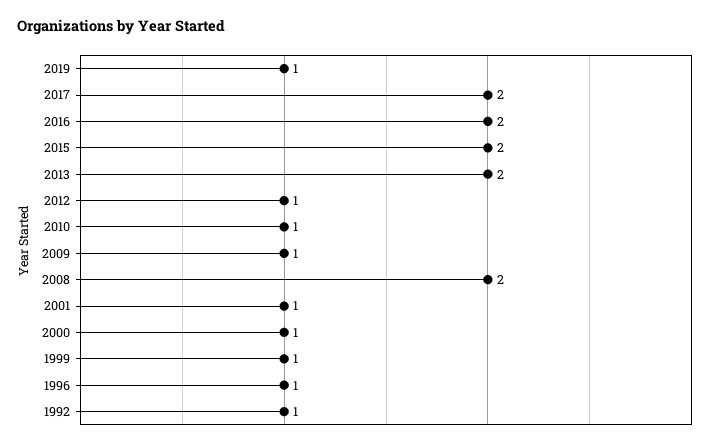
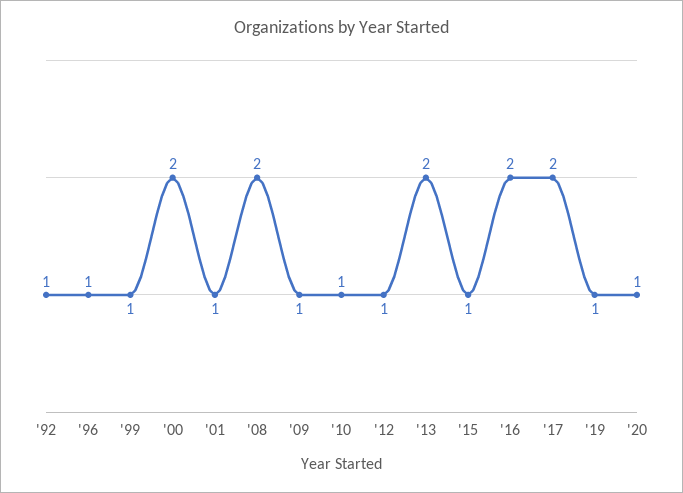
2015: 2 -> 1
2000: 1 -> 2
'20: none -> 1

